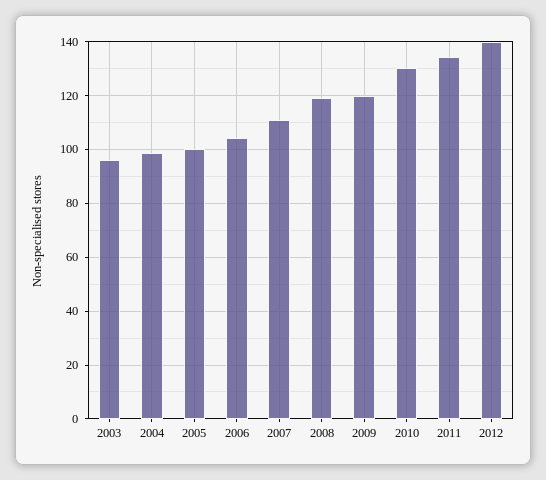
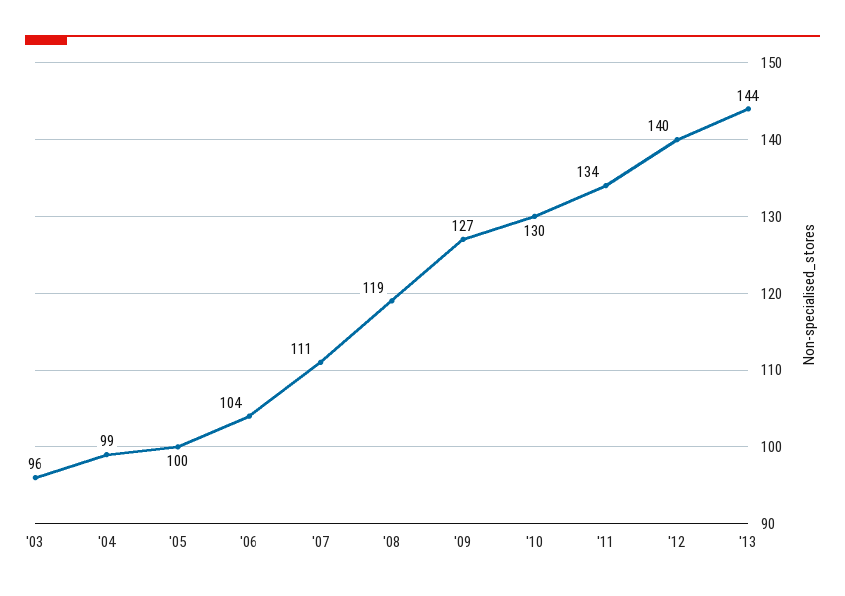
2009: 120 -> 127
'13: none -> 144

